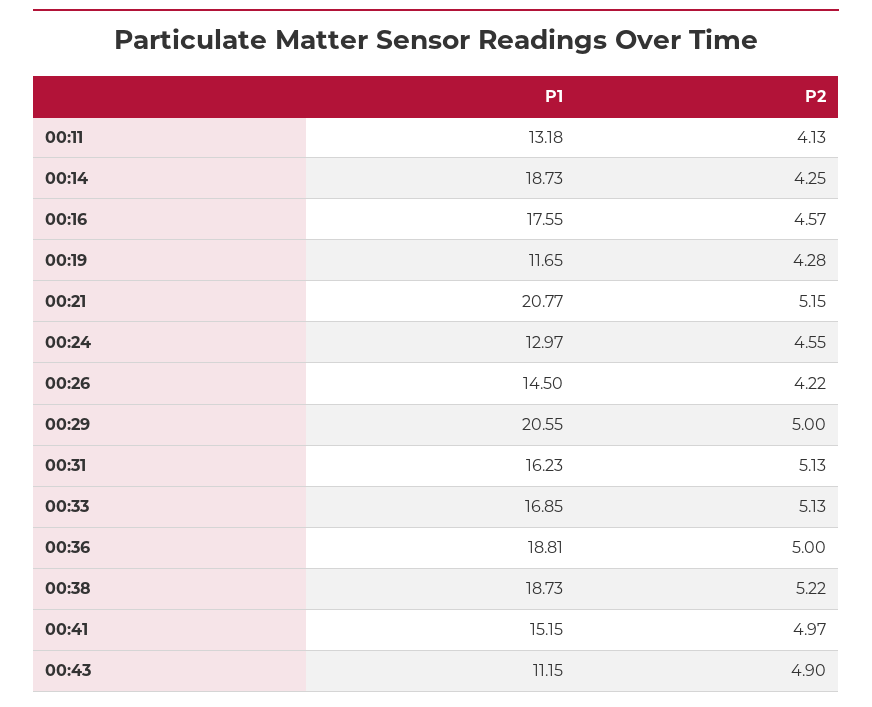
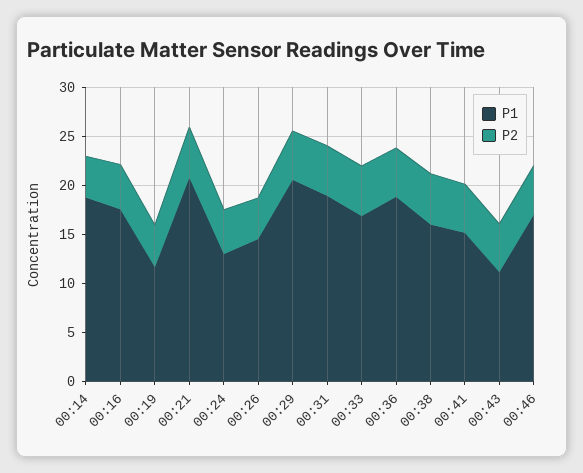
P1, 00:11: 13.18 -> none
P2, 00:11: 4.13 -> none
P1, 00:31: 16.23 -> 19
P1, 00:38: 18.73 -> 16
P1, 00:46: none -> 17
P2, 00:46: none -> 5

